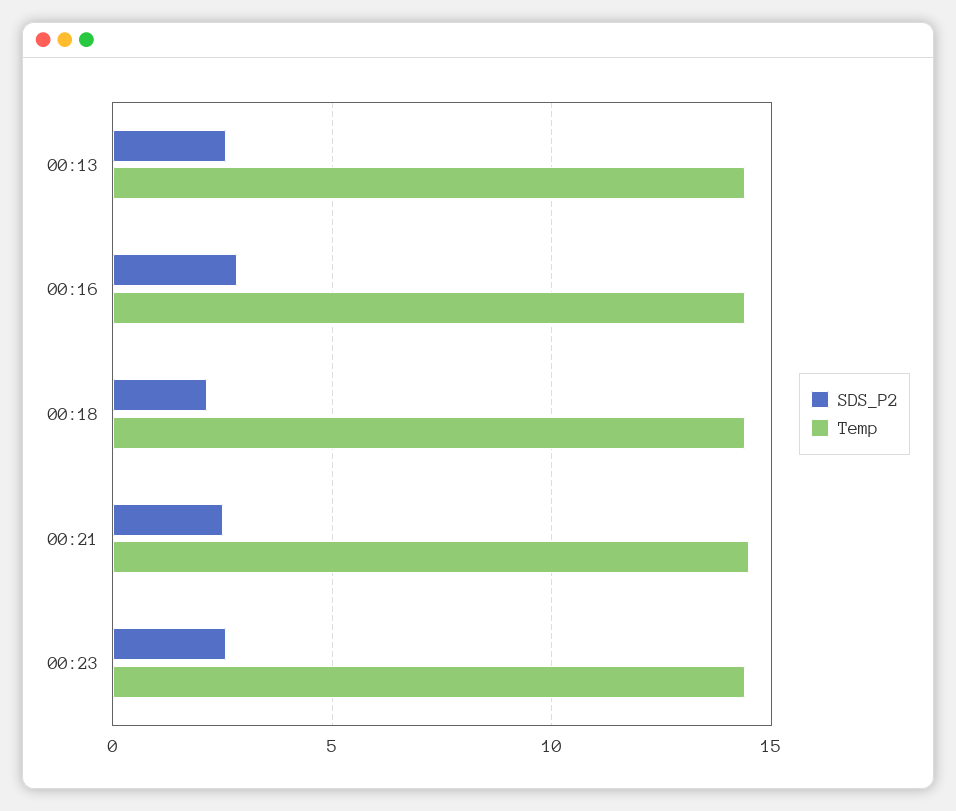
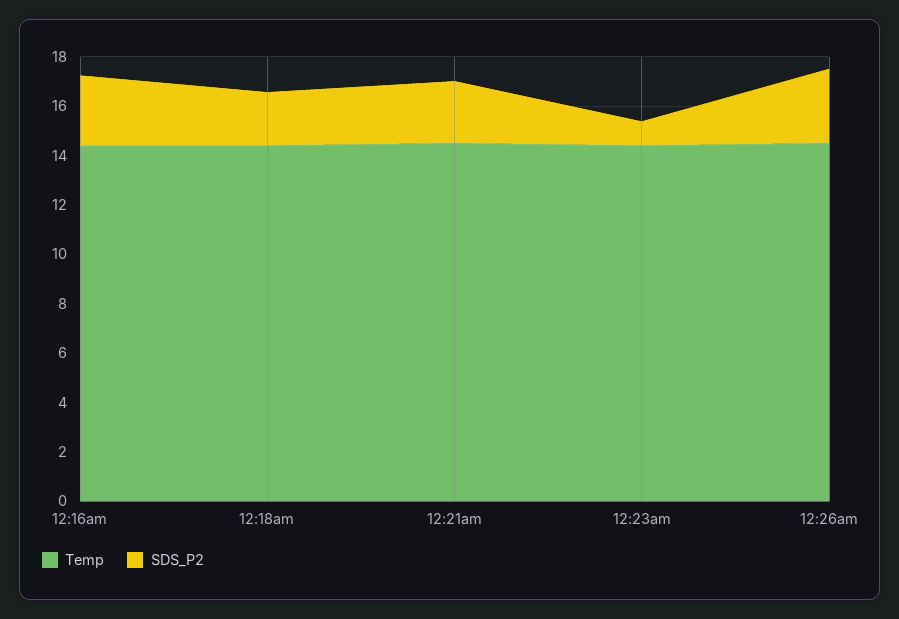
SDS_P2, 00:13: 2.5 -> none
Temp, 00:13: 14.5 -> none
SDS_P2, 00:23: 2.5 -> 1
Temp, 12:26am: none -> 14.5
SDS_P2, 12:26am: none -> 3

